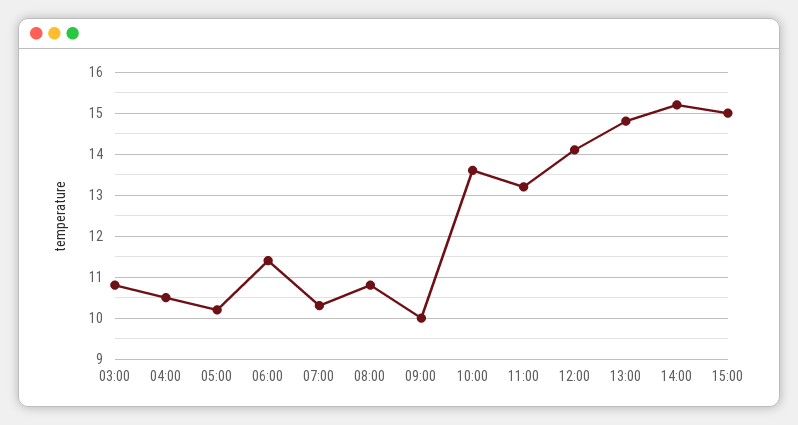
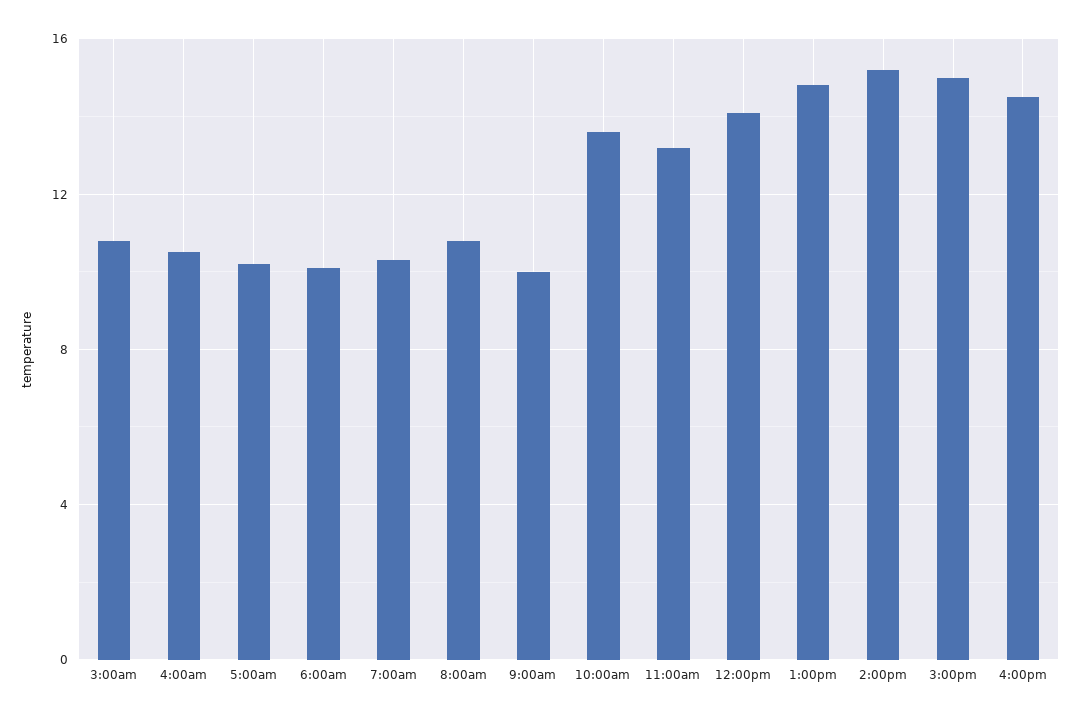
06:00: 11.5 -> 10
4:00pm: none -> 14.5

